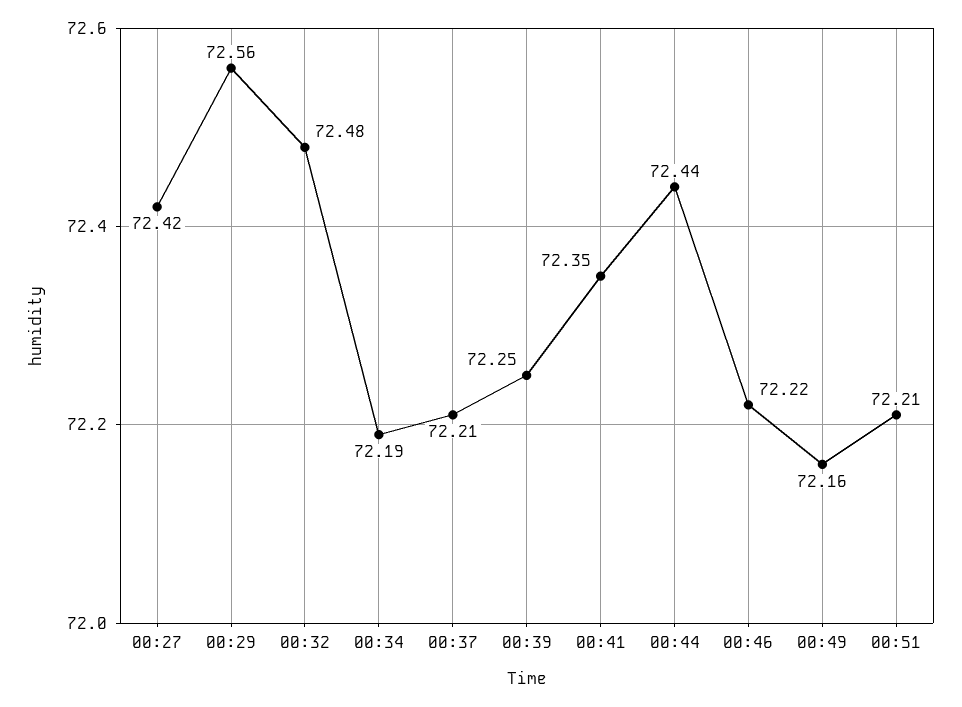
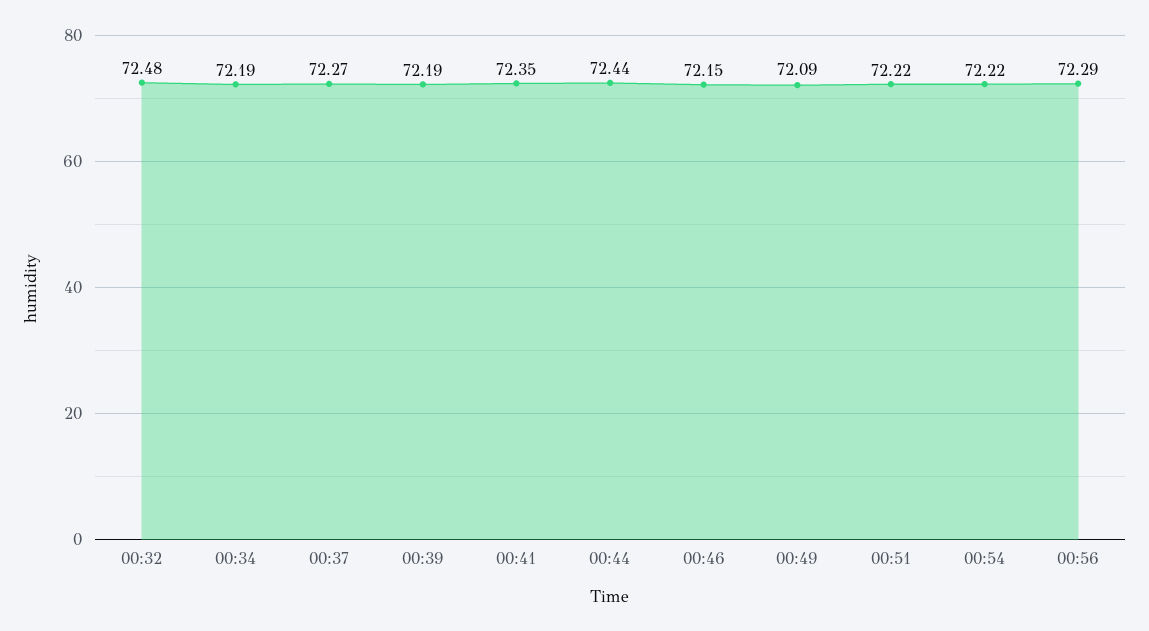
00:27: 72.42 -> none
00:29: 72.56 -> none
00:37: 72.21 -> 72.27
00:39: 72.25 -> 72.19
00:46: 72.22 -> 72.15
00:49: 72.16 -> 72.09
00:51: 72.21 -> 72.22
00:54: none -> 72.22
00:56: none -> 72.29

